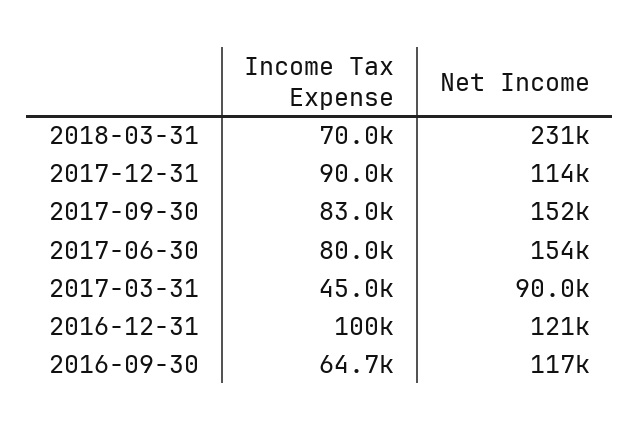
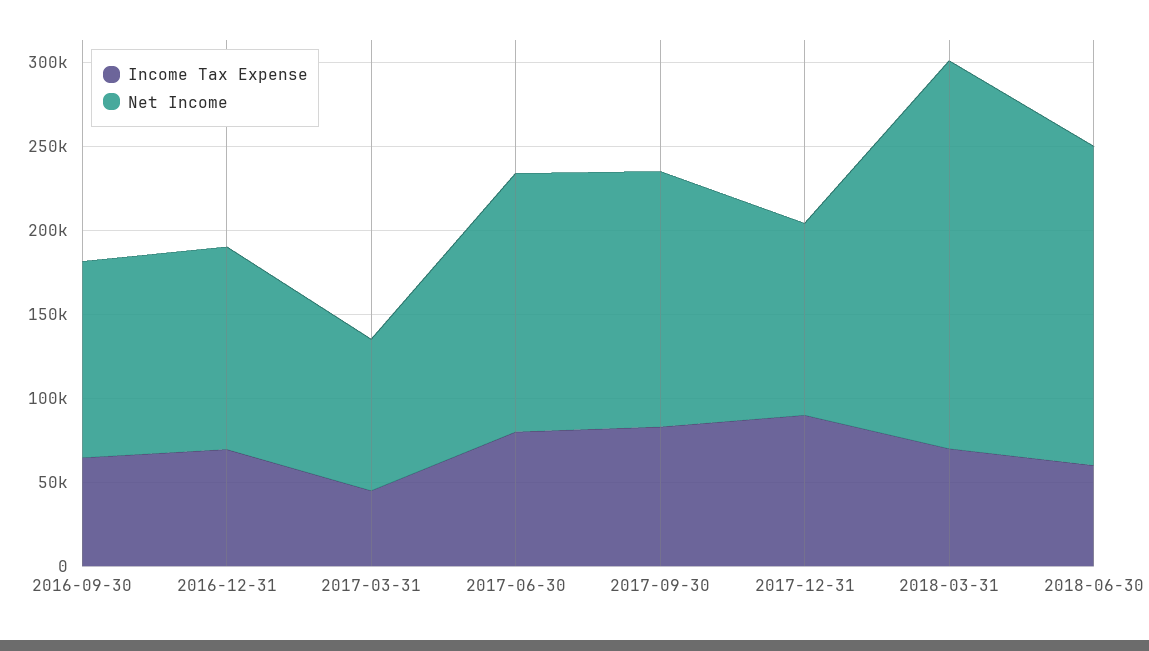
Income Tax Expense, 2016-12-31: 100000 -> 70000
Income Tax Expense, 2018-06-30: none -> 60000
Net Income, 2018-06-30: none -> 190000

